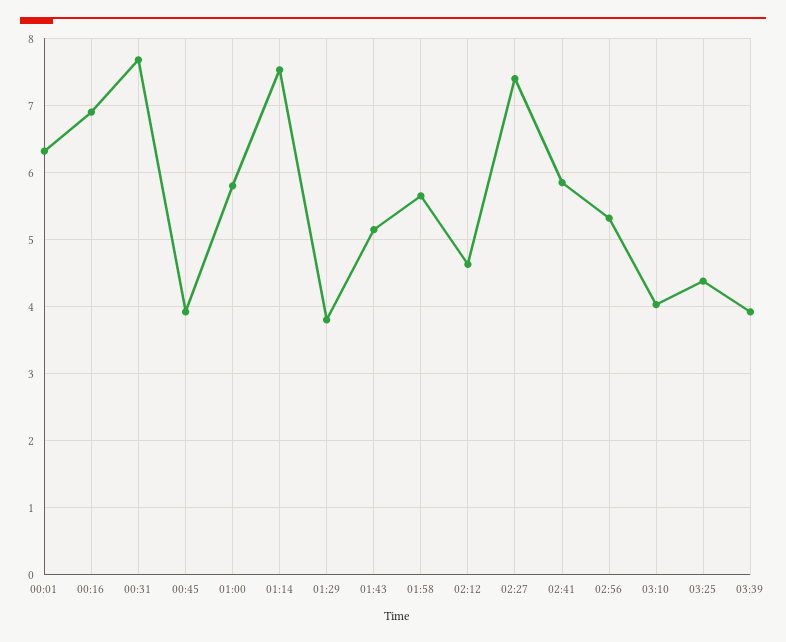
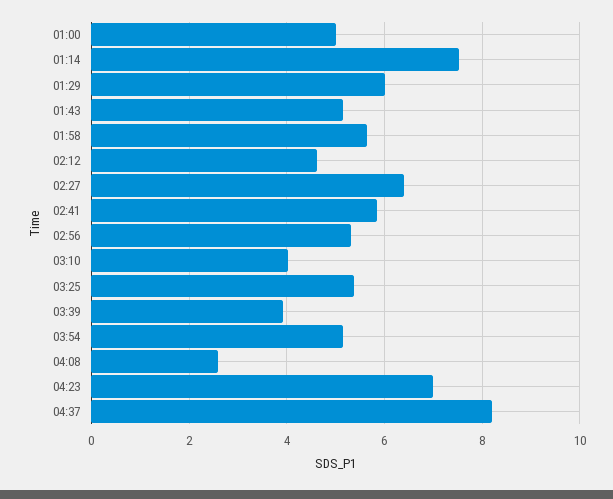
00:01: 6.3 -> none
00:16: 6.9 -> none
00:31: 7.7 -> none
00:45: 3.9 -> none
01:00: 5.8 -> 5
01:29: 3.8 -> 6
02:27: 7.4 -> 6.4
03:25: 4.4 -> 5.4
03:54: none -> 5.2
04:08: none -> 2.6
04:23: none -> 7
04:37: none -> 8.2

